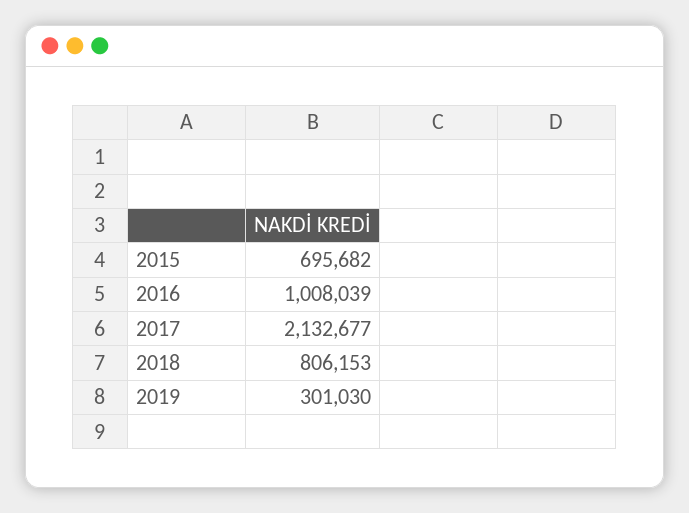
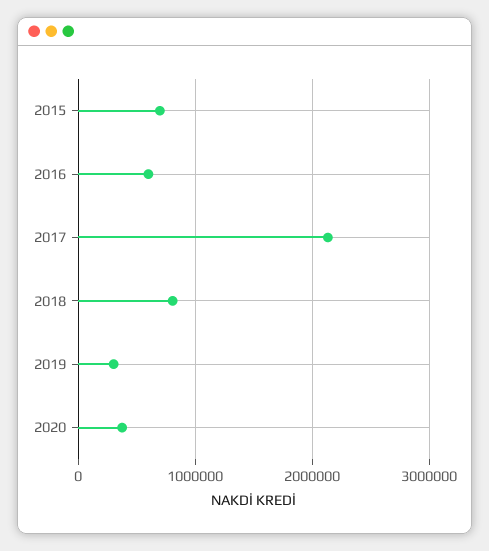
2016: 1008039 -> 600000
2020: none -> 400000

